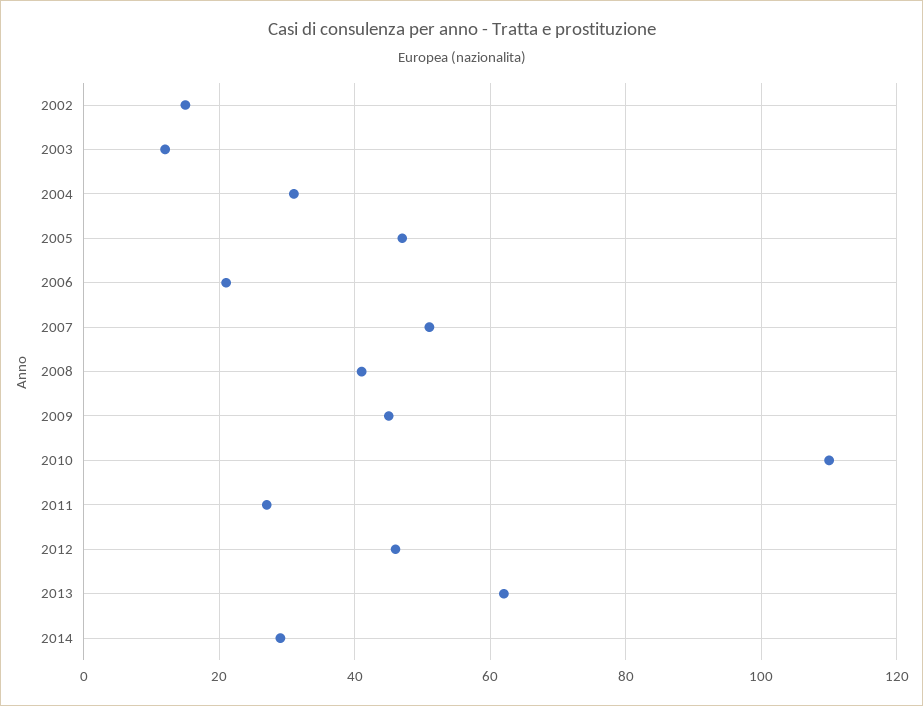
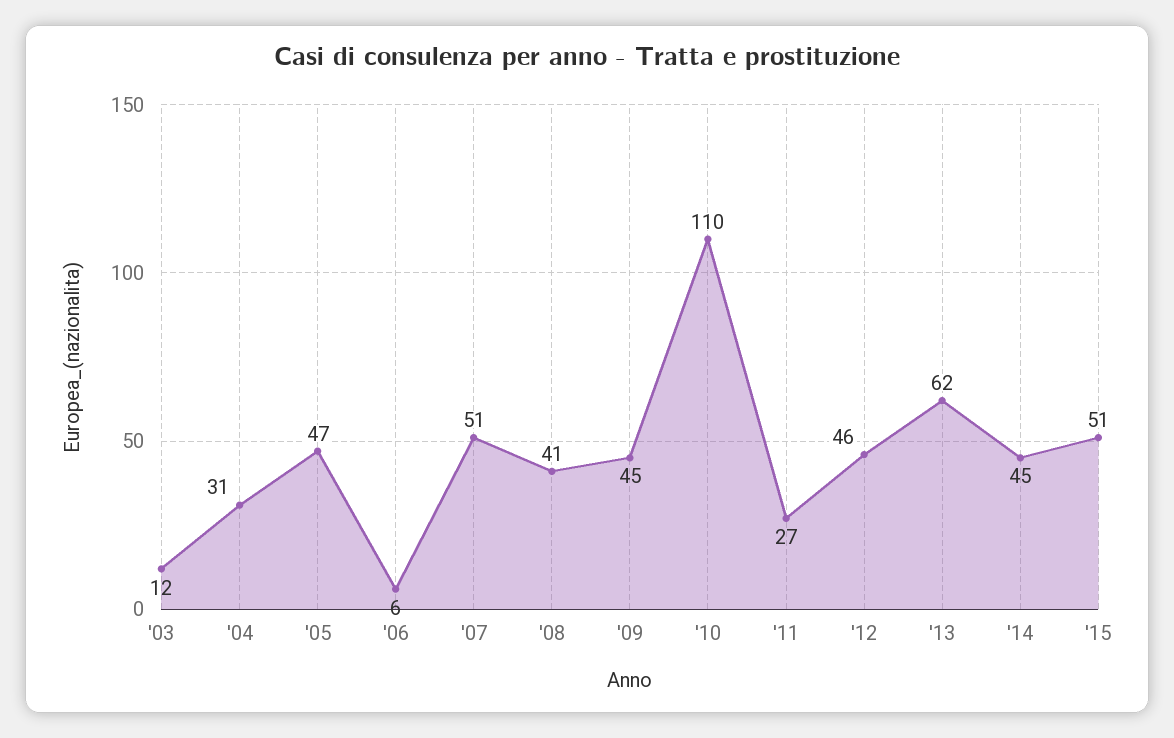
2002: 15 -> none
2006: 20 -> 6
2014: 30 -> 45
'15: none -> 51

